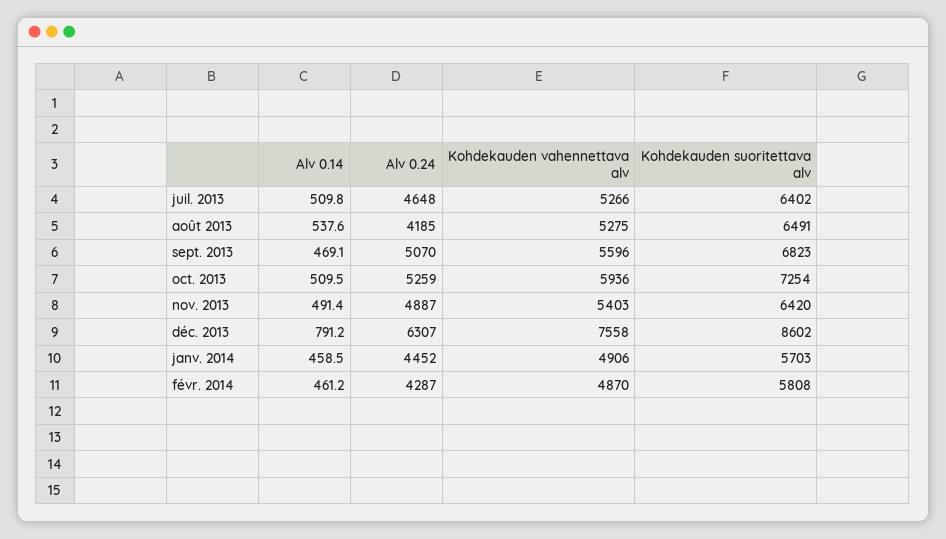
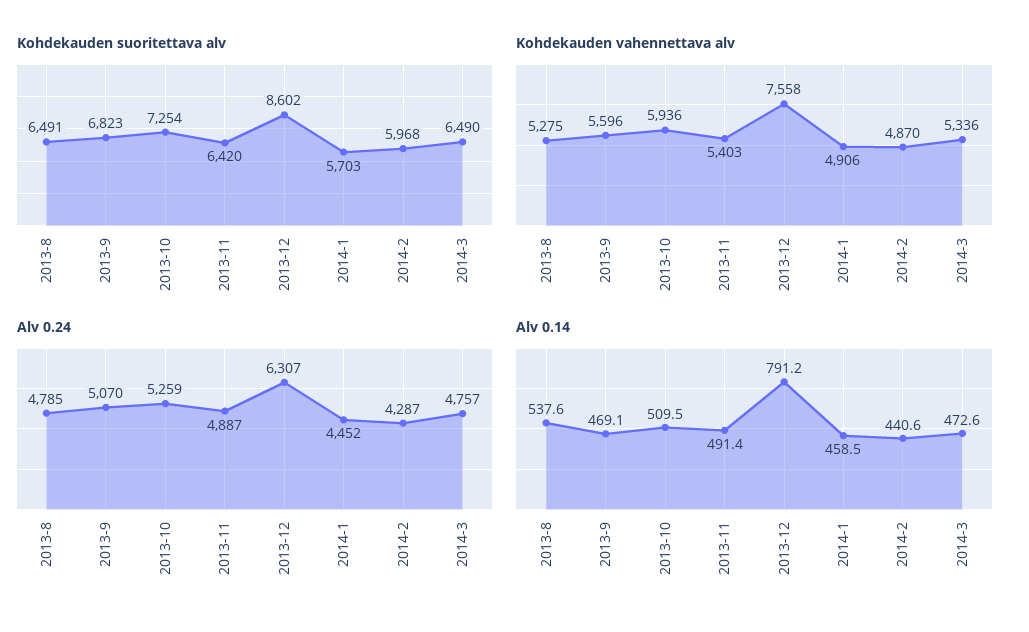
Alv 0.14, juil. 2013: 509.8 -> none
Alv 0.24, juil. 2013: 4648 -> none
Kohdekauden vahennettava alv, juil. 2013: 5266 -> none
Kohdekauden suoritettava alv, juil. 2013: 6402 -> none
Alv 0.24, août 2013: 4185 -> 4785
Alv 0.14, févr. 2014: 461.2 -> 440.6
Kohdekauden suoritettava alv, févr. 2014: 5808 -> 5968
Kohdekauden suoritettava alv, 2014-3: none -> 6490
Kohdekauden vahennettava alv, 2014-3: none -> 5336
Alv 0.24, 2014-3: none -> 4757
Alv 0.14, 2014-3: none -> 472.6

